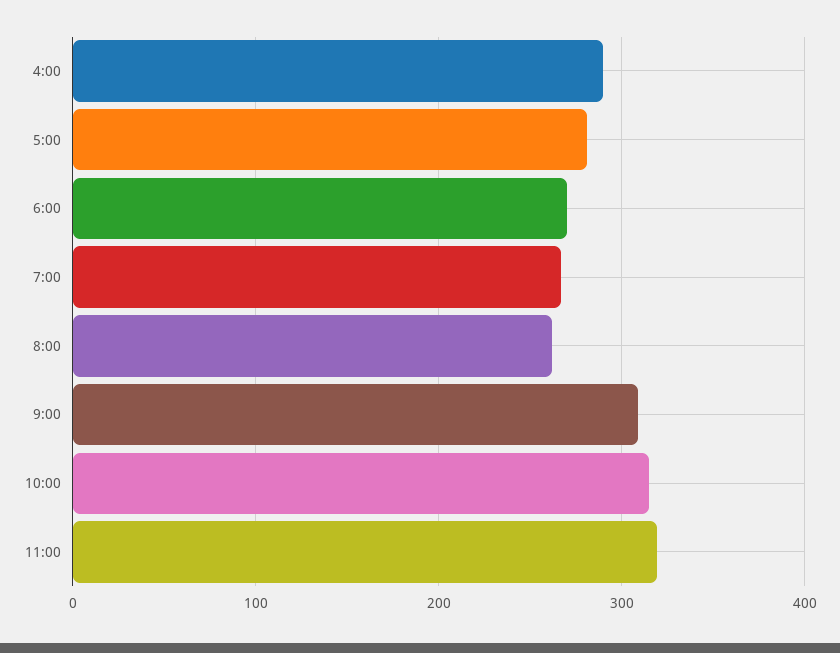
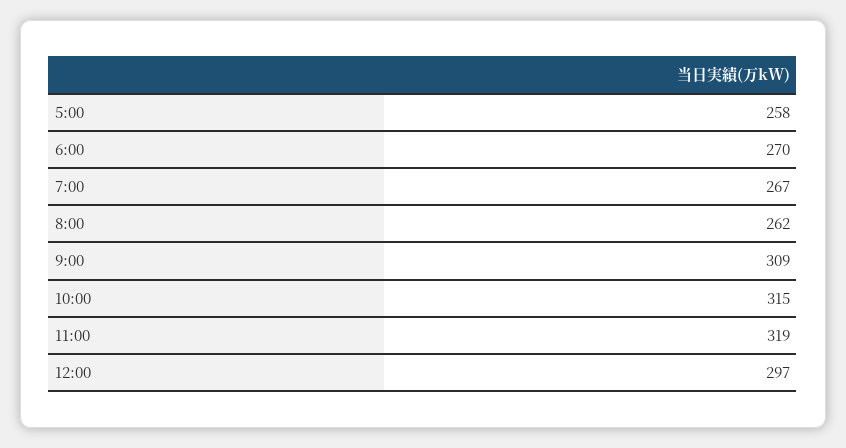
4:00: 290 -> none
5:00: 280 -> 258
12:00: none -> 297

